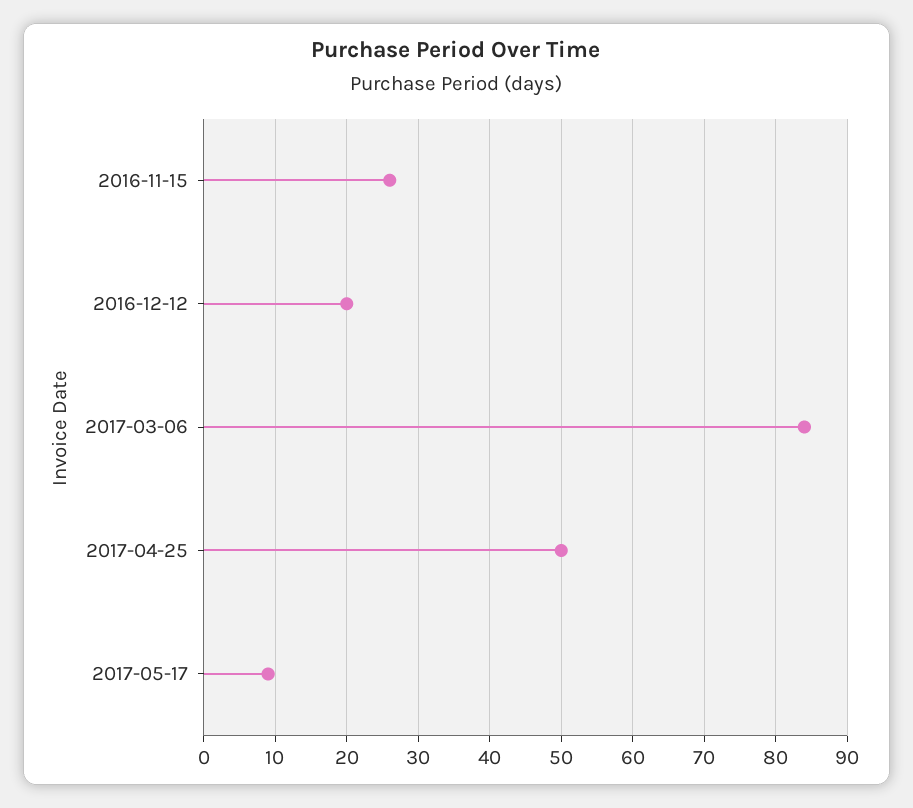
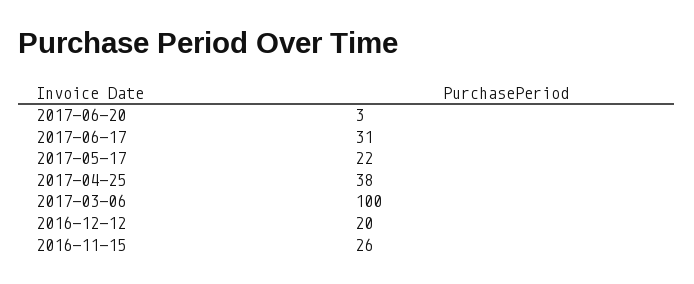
2017-03-06: 84 -> 100
2017-04-25: 50 -> 38
2017-05-17: 9 -> 22
2017-06-20: none -> 3
2017-06-17: none -> 31

